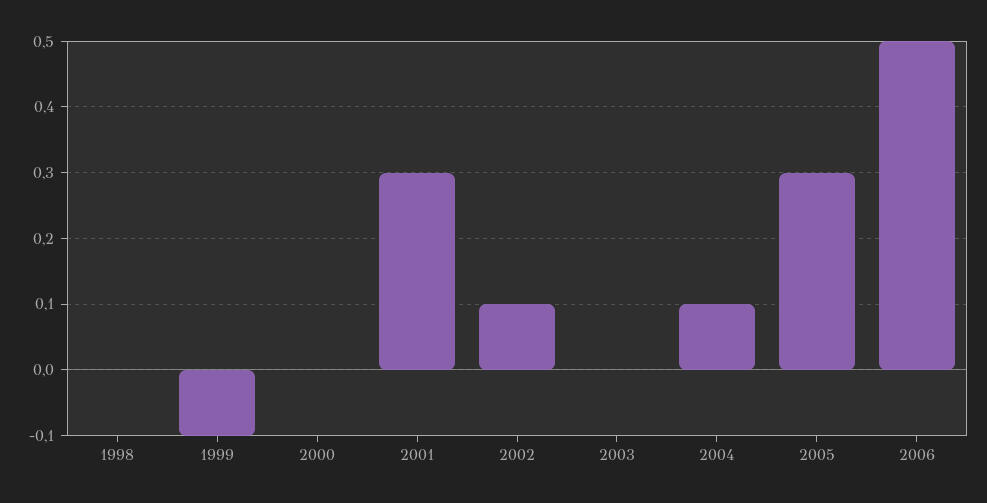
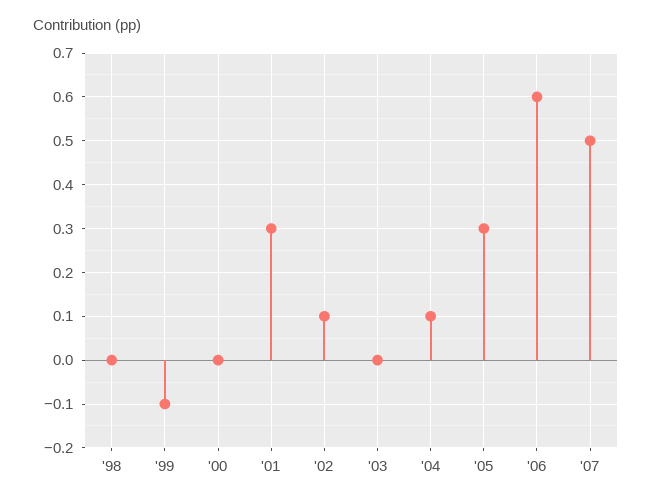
2006: 0.5 -> 0.6
'07: none -> 0.5

